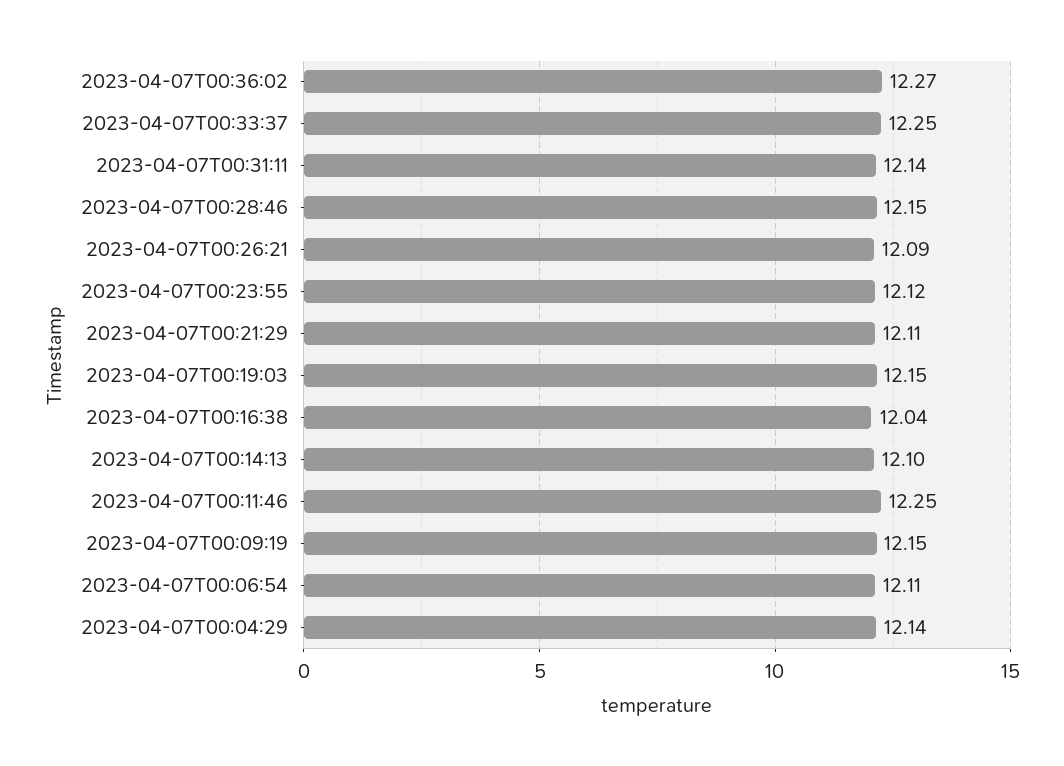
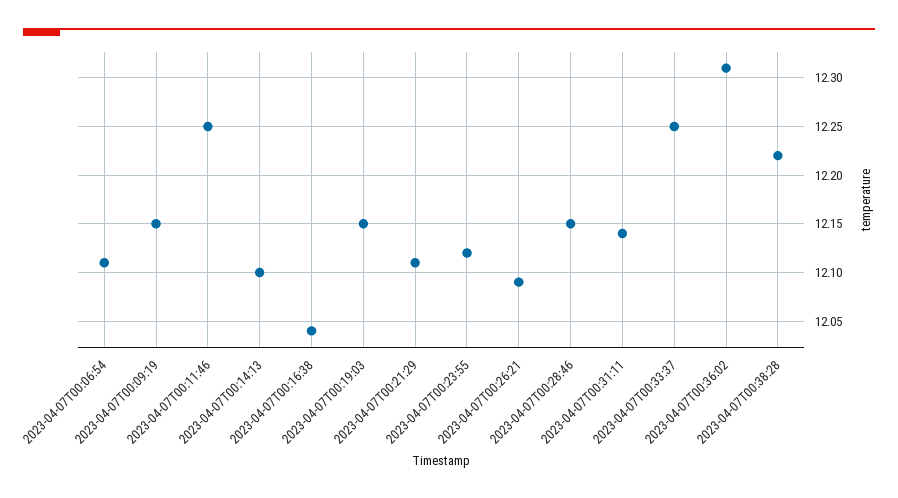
2023-04-07T00:36:02: 12.27 -> 12.31
2023-04-07T00:04:29: 12.14 -> none
2023-04-07T00:38:28: none -> 12.22

